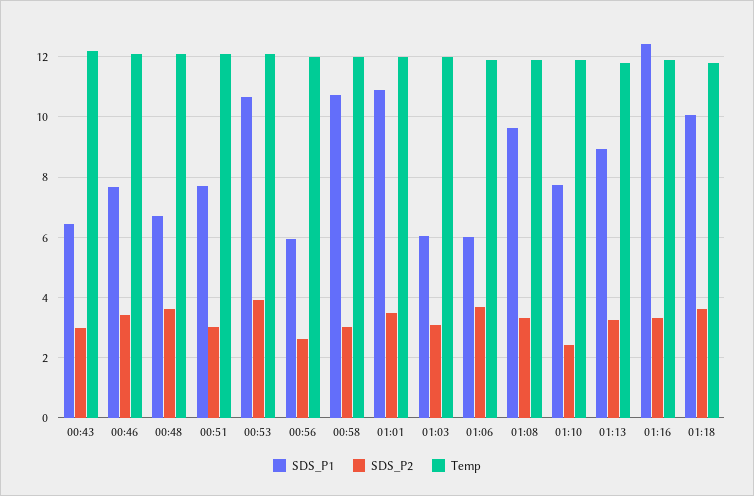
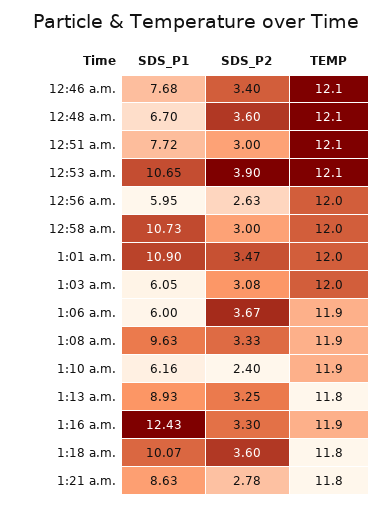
SDS_P1, 00:43: 6.4 -> none
SDS_P2, 00:43: 3 -> none
Temp, 00:43: 12.2 -> none
SDS_P1, 01:10: 7.8 -> 6.16
SDS_P1, 1:21 a.m.: none -> 8.63
SDS_P2, 1:21 a.m.: none -> 2.78
Temp, 1:21 a.m.: none -> 11.8

